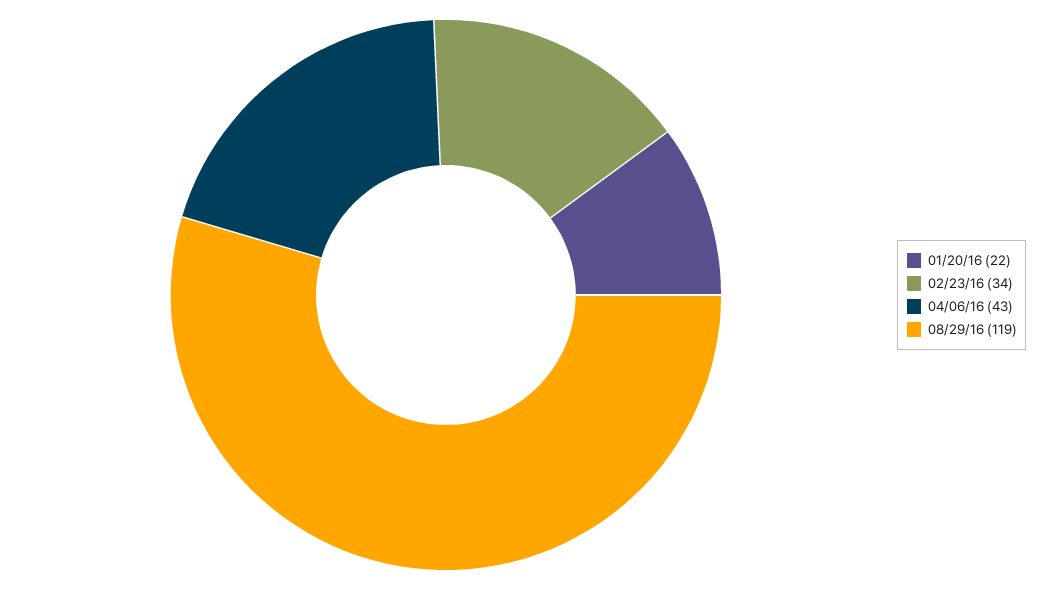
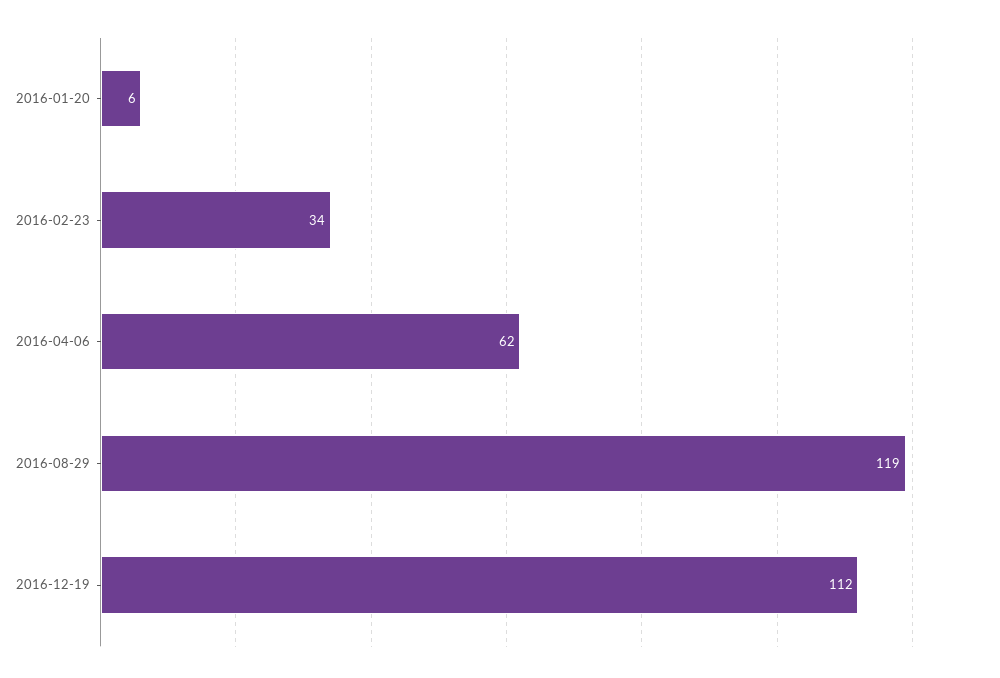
01/20/16: 22 -> 6
04/06/16: 43 -> 62
2016-12-19: none -> 112

